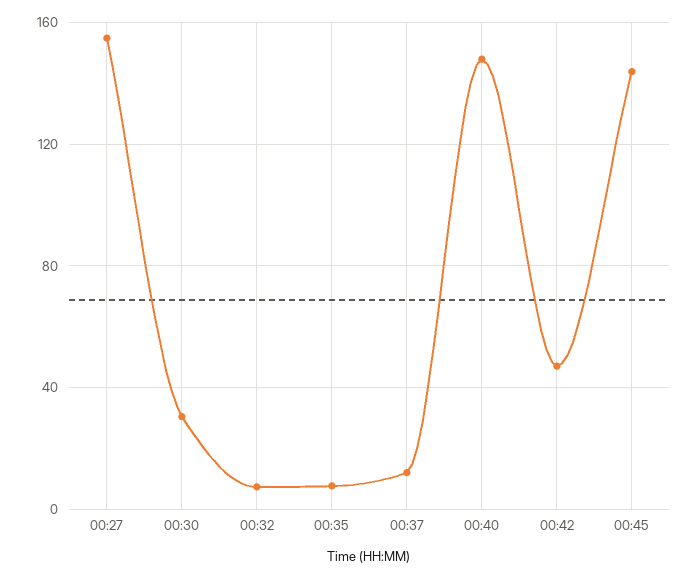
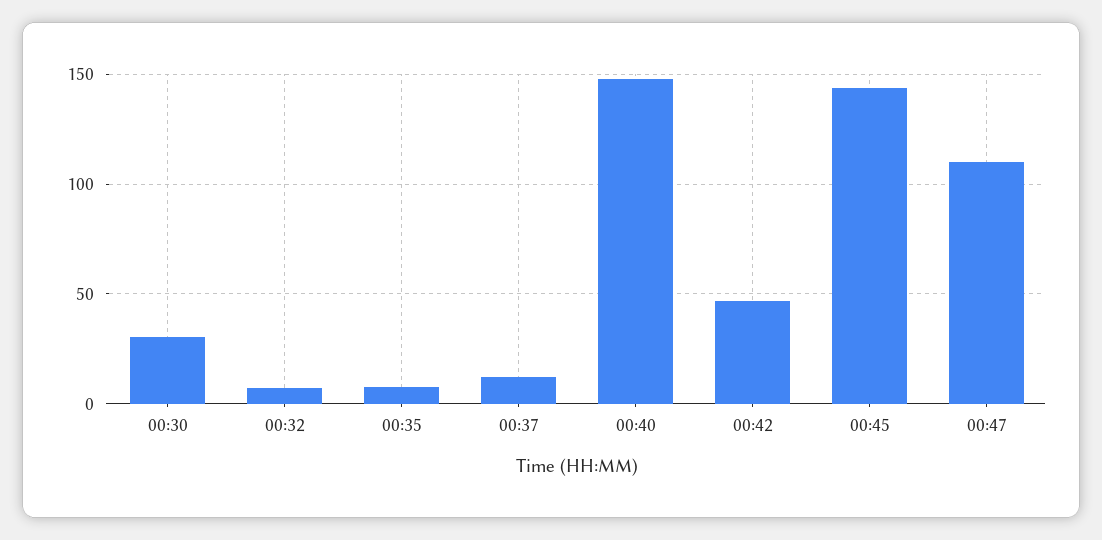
00:27: 155 -> none
00:47: none -> 110

